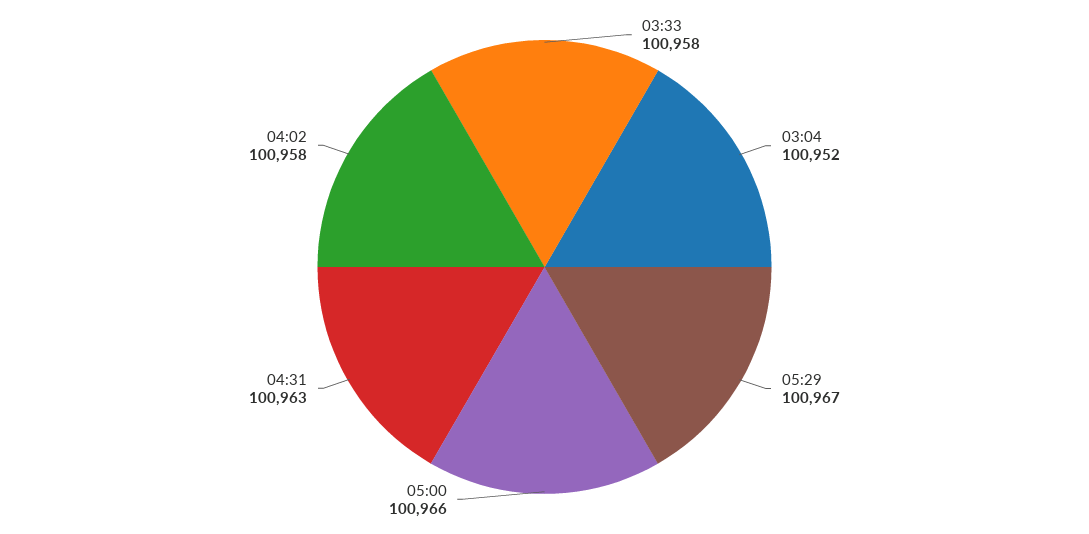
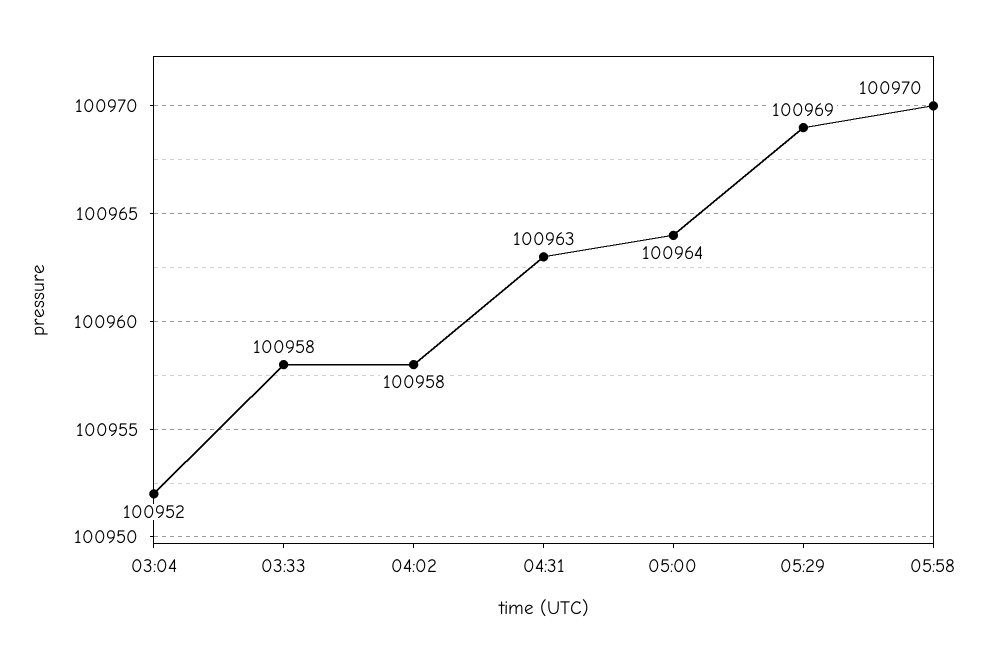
05:29: 100967 -> 100969
05:00: 100966 -> 100964
05:58: none -> 100970

